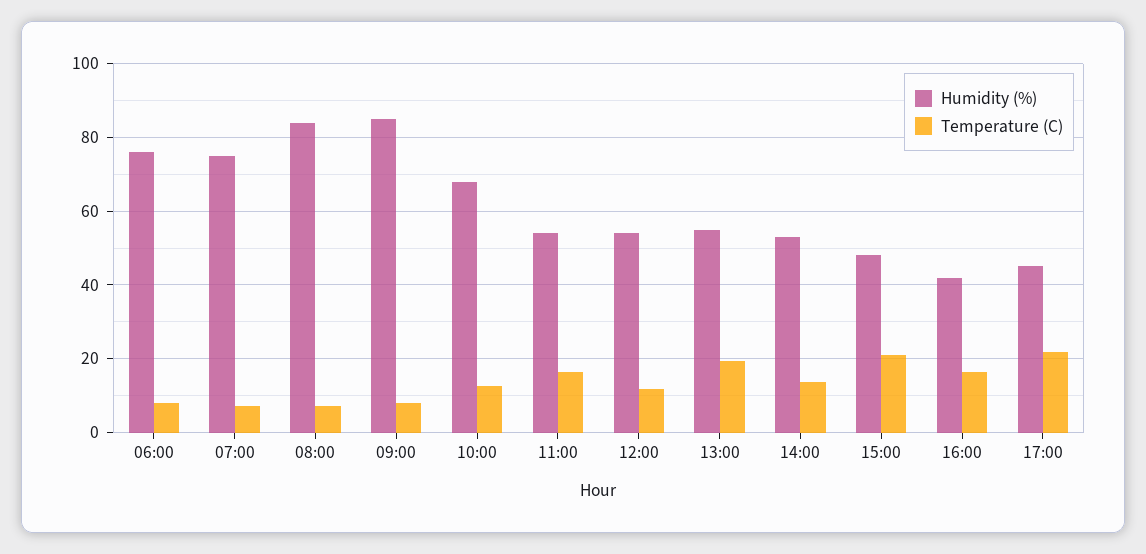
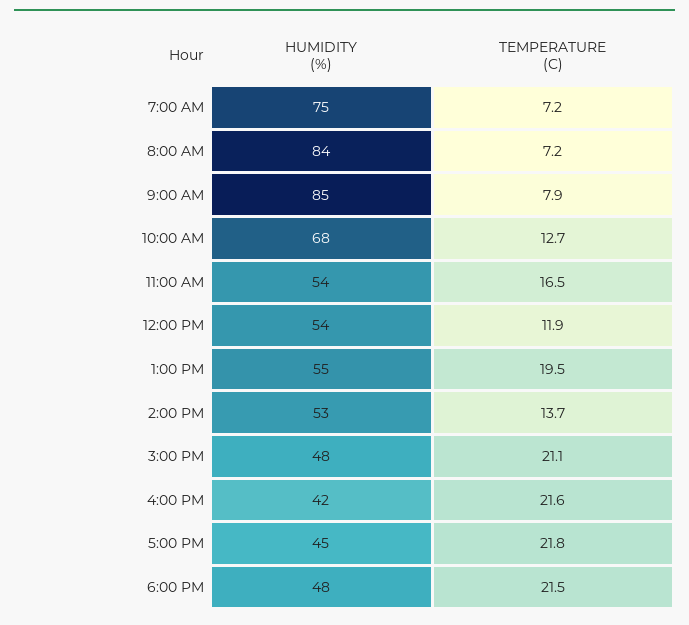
Humidity (%), 06:00: 76 -> none
Temperature (C), 06:00: 8 -> none
Temperature (C), 16:00: 16 -> 21.6
Humidity (%), 6:00 PM: none -> 48
Temperature (C), 6:00 PM: none -> 21.5

